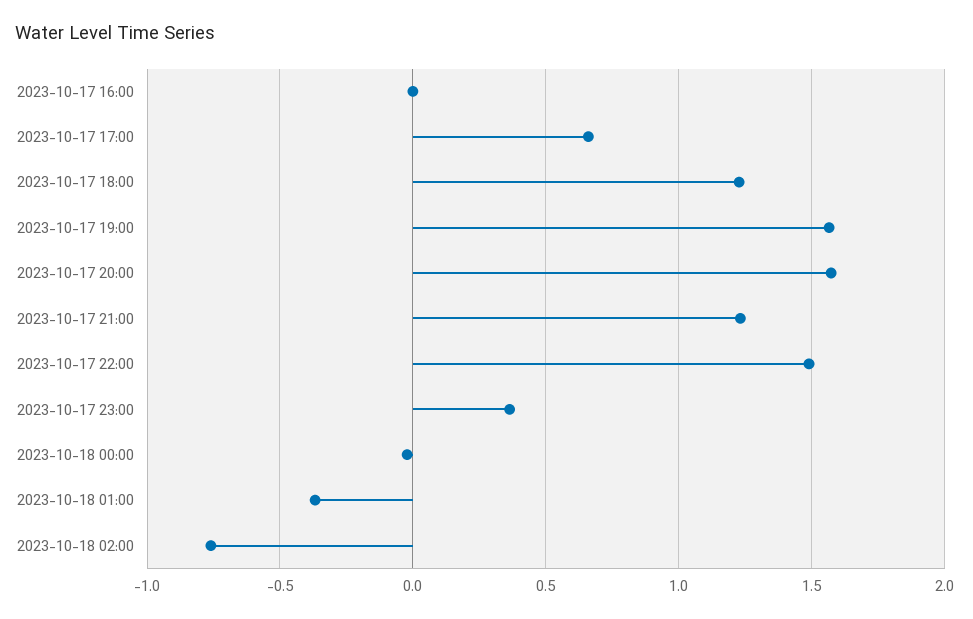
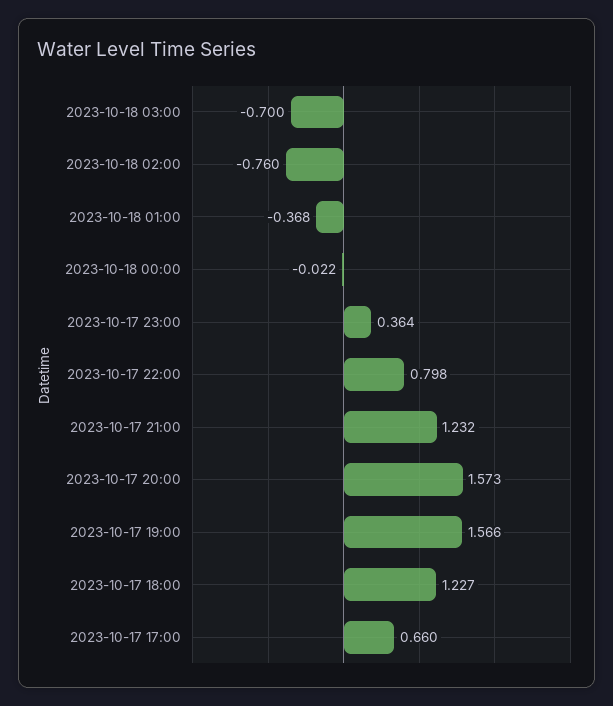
2023-10-17 16:00: 0 -> none
2023-10-17 22:00: 1.5 -> 0.798
2023-10-18 03:00: none -> -0.7

